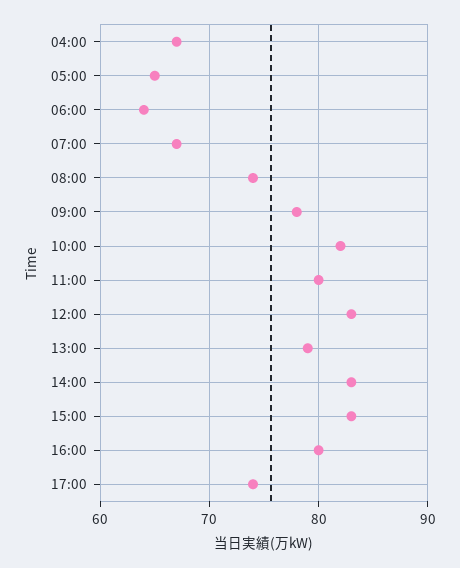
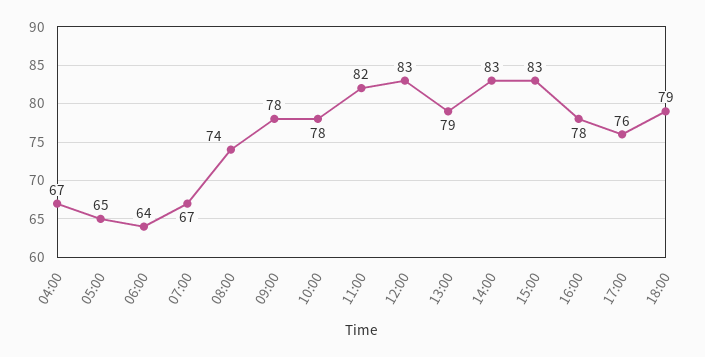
10:00: 82 -> 78
11:00: 80 -> 82
16:00: 80 -> 78
17:00: 74 -> 76
18:00: none -> 79

